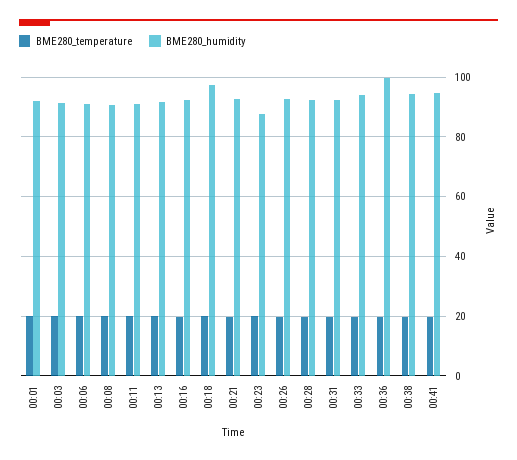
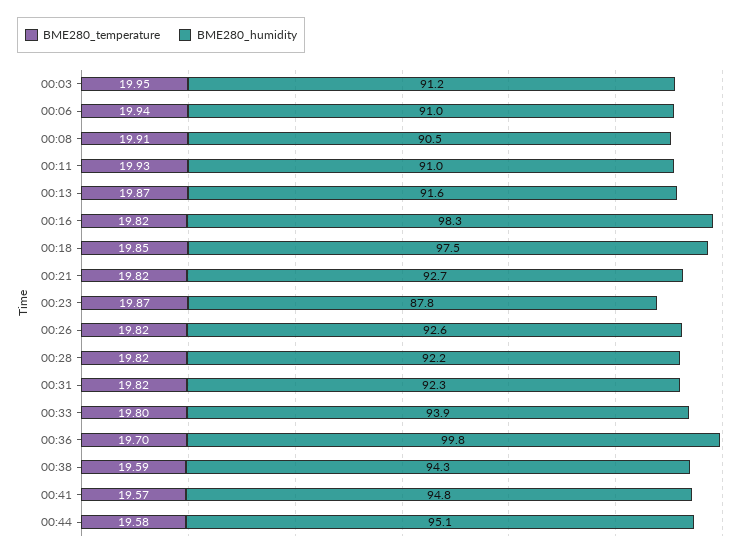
BME280_temperature, 00:01: 20 -> none
BME280_humidity, 00:01: 92.5 -> none
BME280_humidity, 00:16: 92.5 -> 98.3
BME280_temperature, 00:44: none -> 19.58
BME280_humidity, 00:44: none -> 95.1

